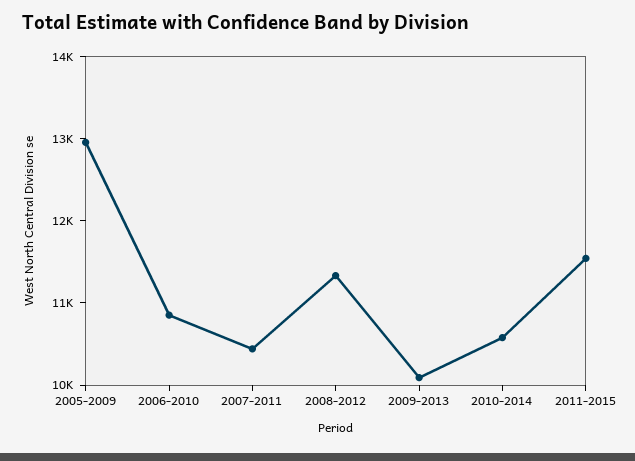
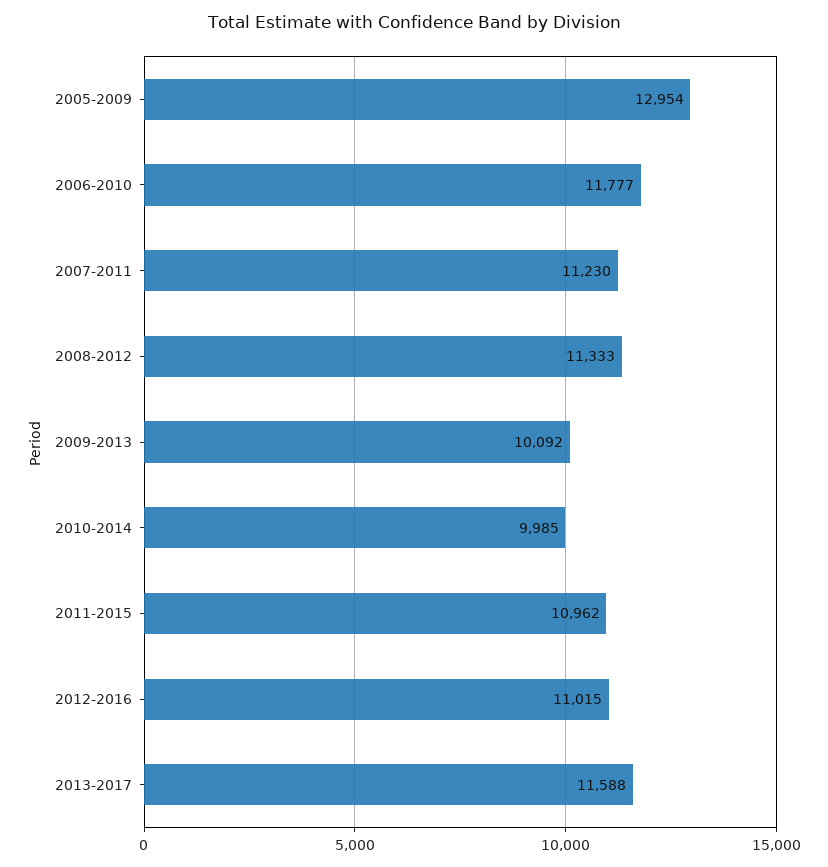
2006-2010: 10800 -> 11777
2007-2011: 10400 -> 11230
2010-2014: 10600 -> 9985
2011-2015: 11600 -> 10962
2012-2016: none -> 11015
2013-2017: none -> 11588

